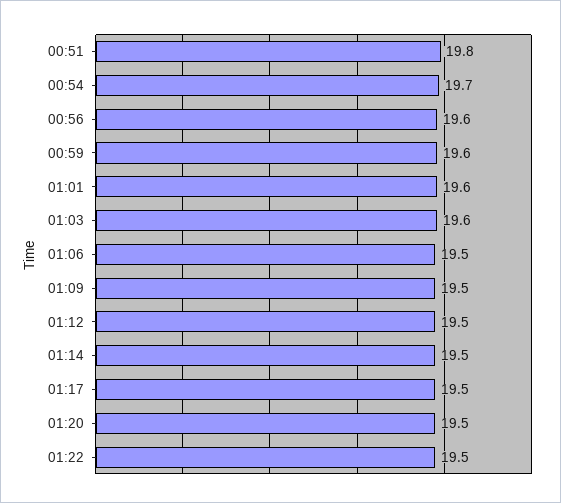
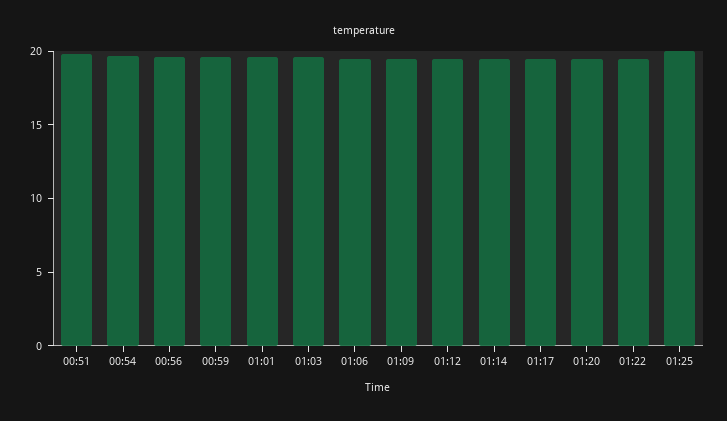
01:25: none -> 20

